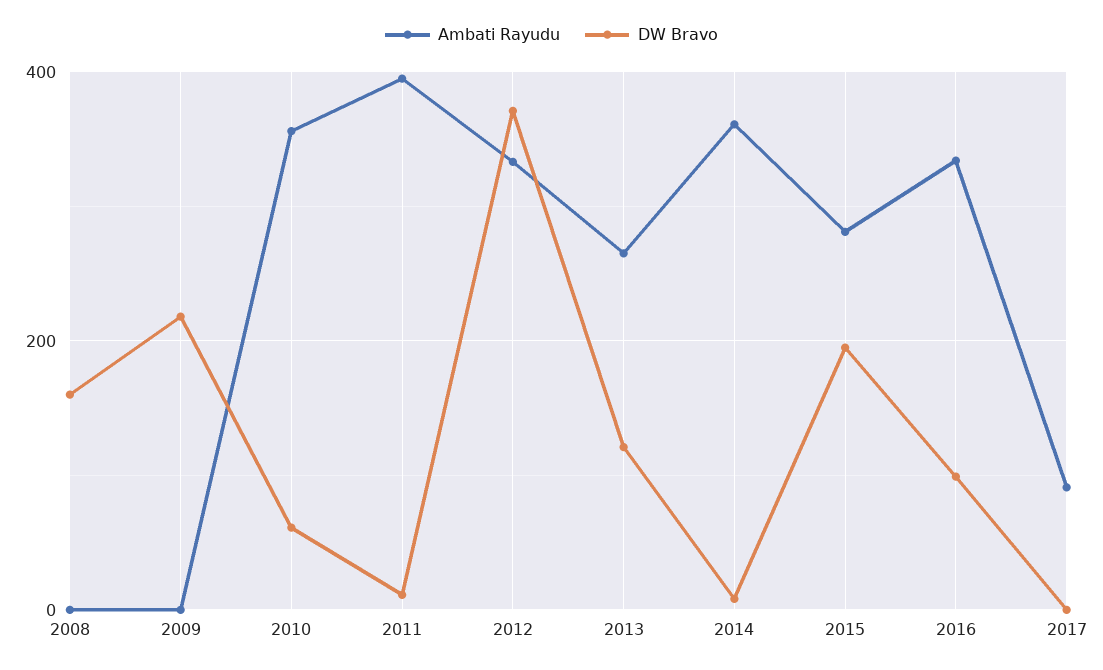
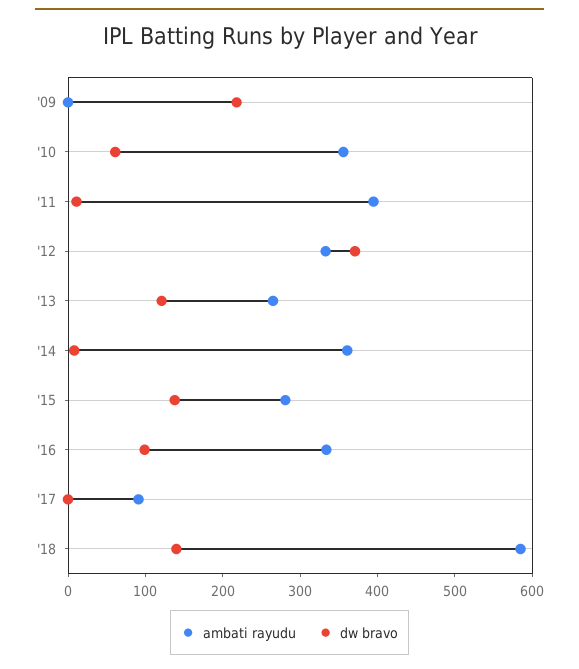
Ambati Rayudu, 2008: 0 -> none
DW Bravo, 2008: 160 -> none
DW Bravo, 2015: 200 -> 140
Ambati Rayudu, '18: none -> 580
DW Bravo, '18: none -> 140

